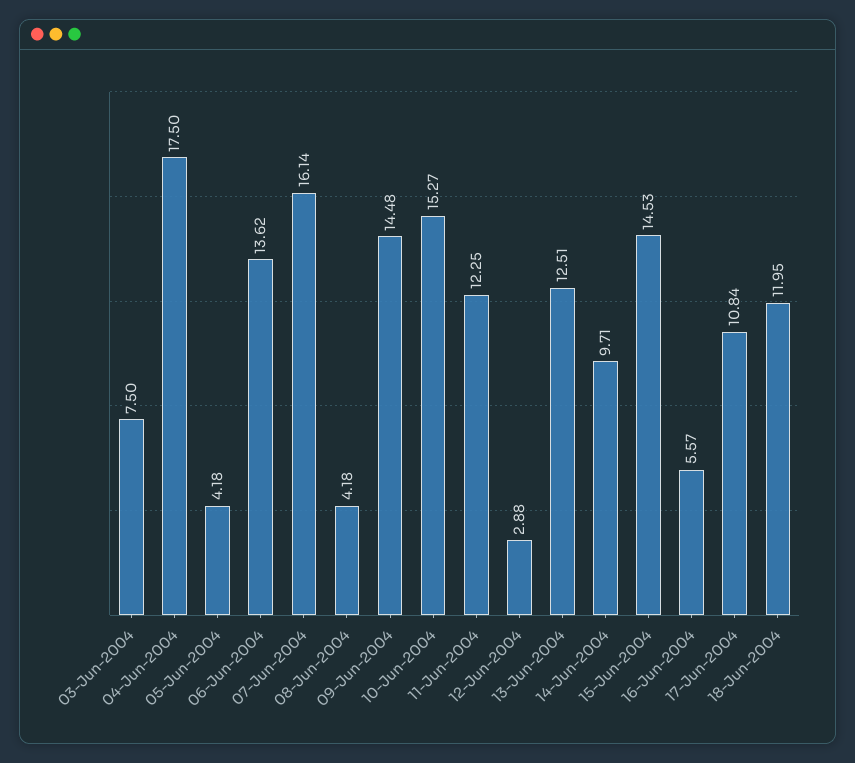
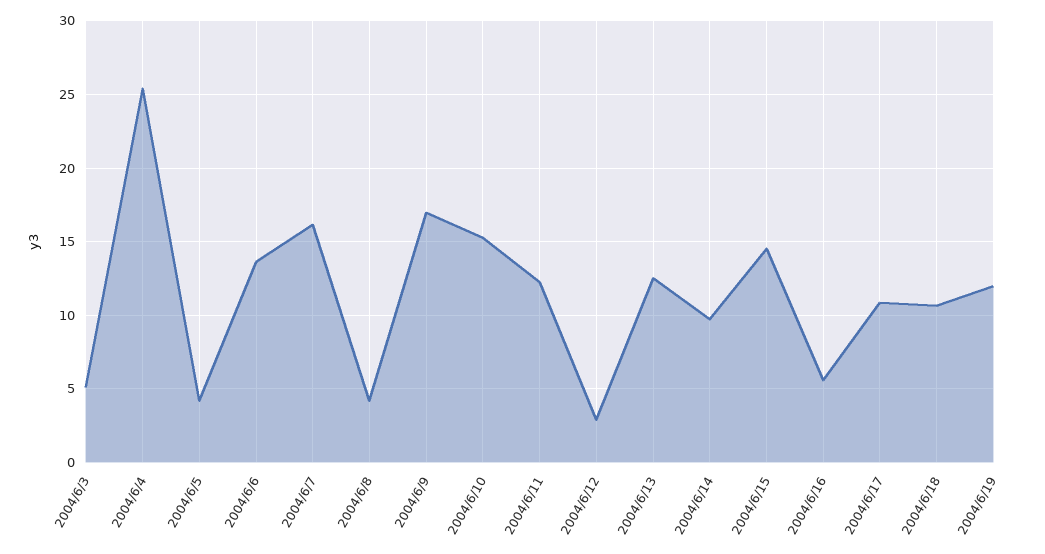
03-Jun-2004: 7.5 -> 5
04-Jun-2004: 17.5 -> 25.5
09-Jun-2004: 14.48 -> 17
18-Jun-2004: 11.95 -> 10.5
2004/6/19: none -> 12

